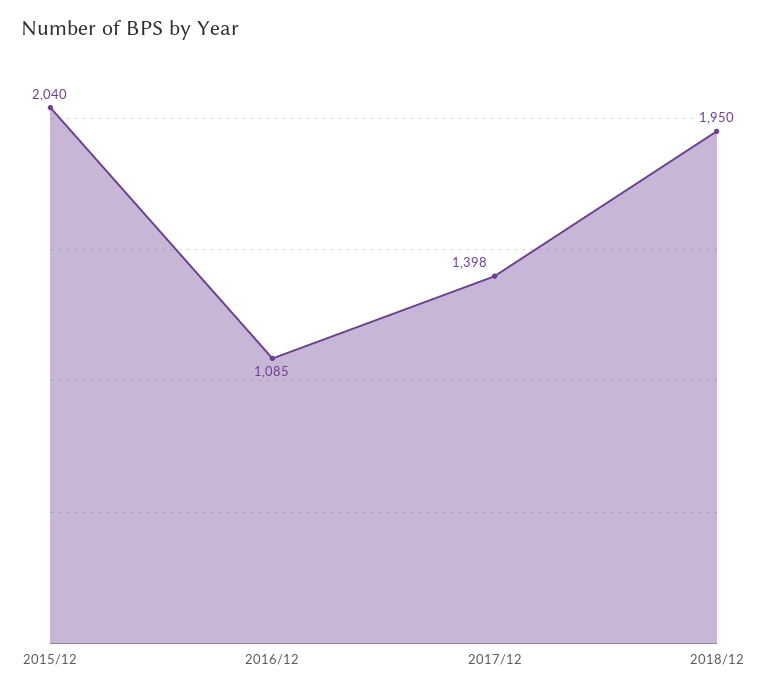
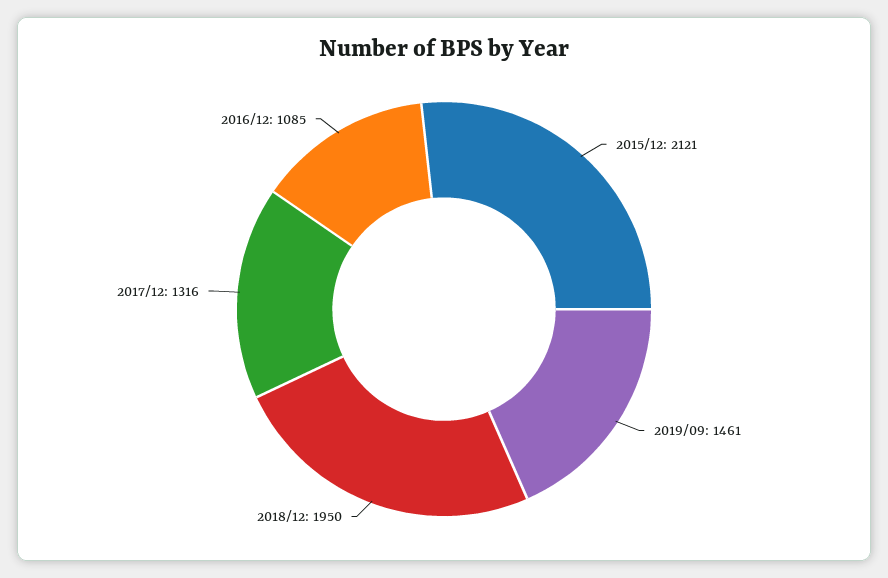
2015/12: 2040 -> 2121
2017/12: 1398 -> 1316
2019/09: none -> 1461

